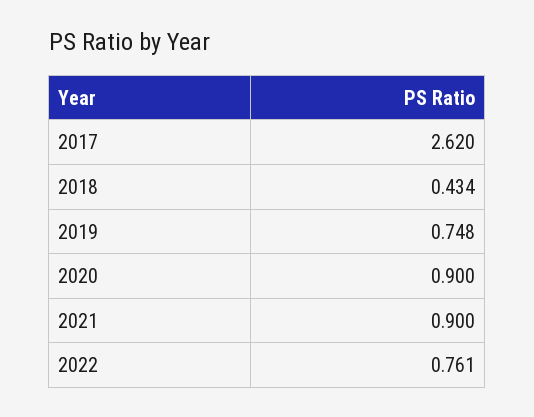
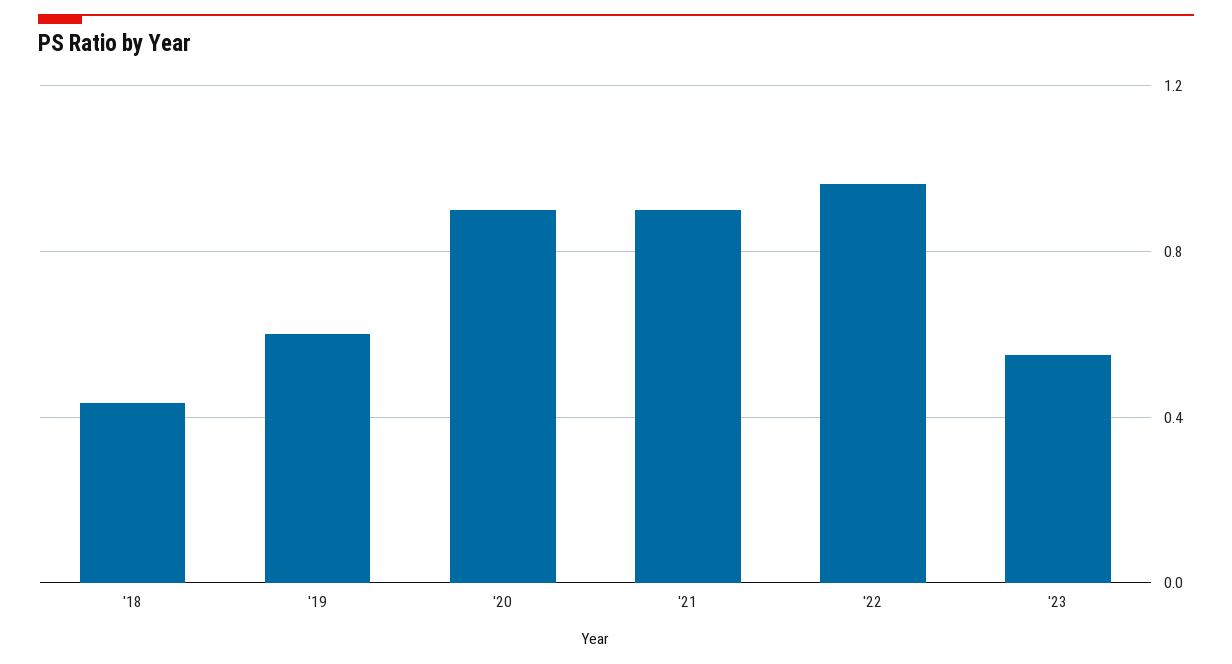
2017: 2.62 -> none
2019: 0.748 -> 0.6
2022: 0.761 -> 0.95
'23: none -> 0.55

